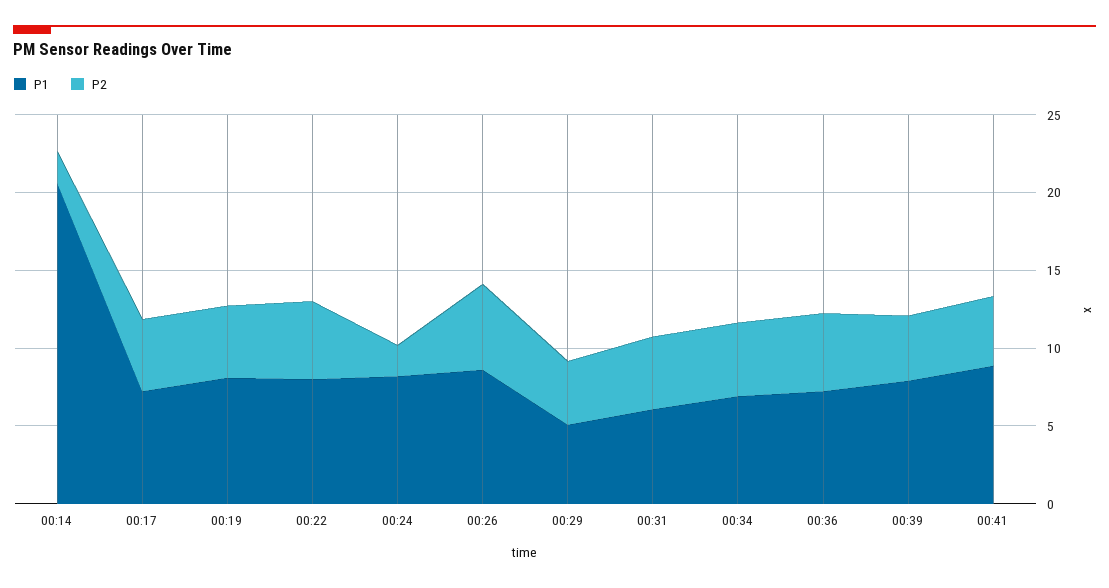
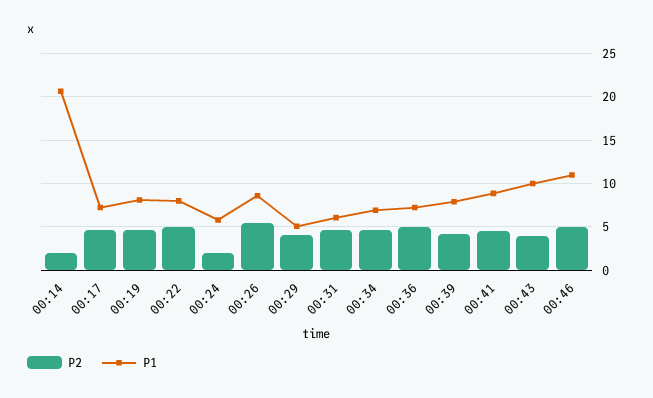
P1, 00:24: 8 -> 6
P2, 00:43: none -> 4
P1, 00:43: none -> 10
P2, 00:46: none -> 5
P1, 00:46: none -> 11

